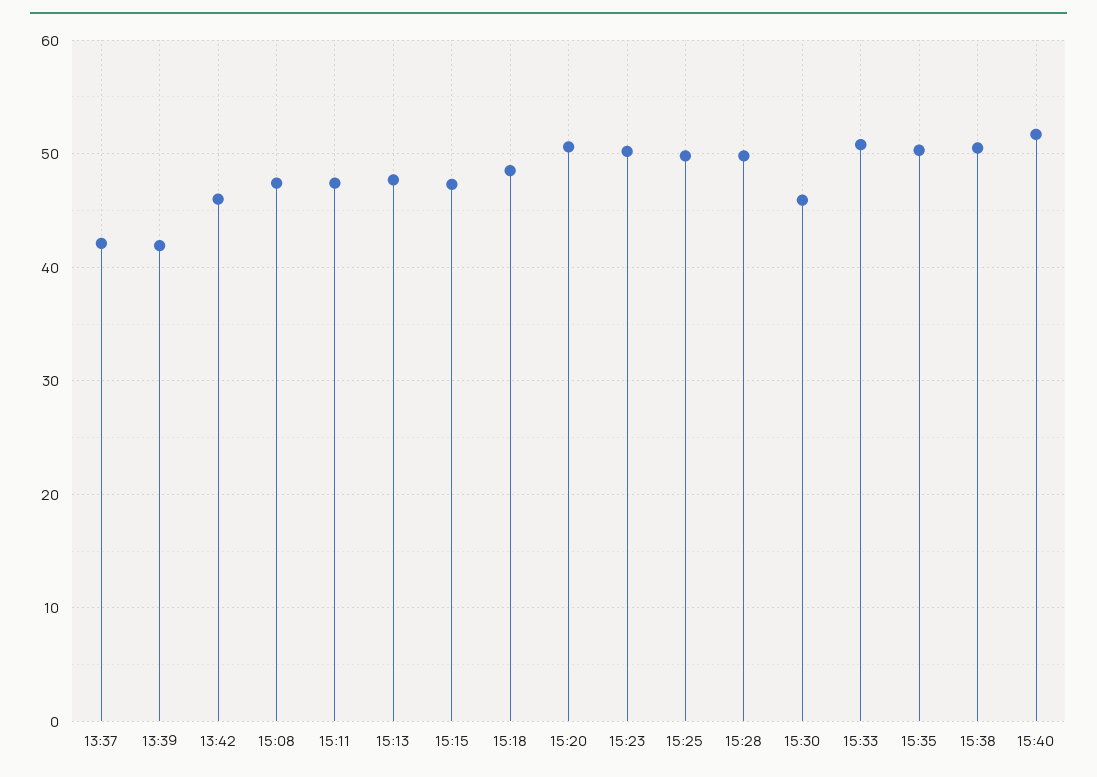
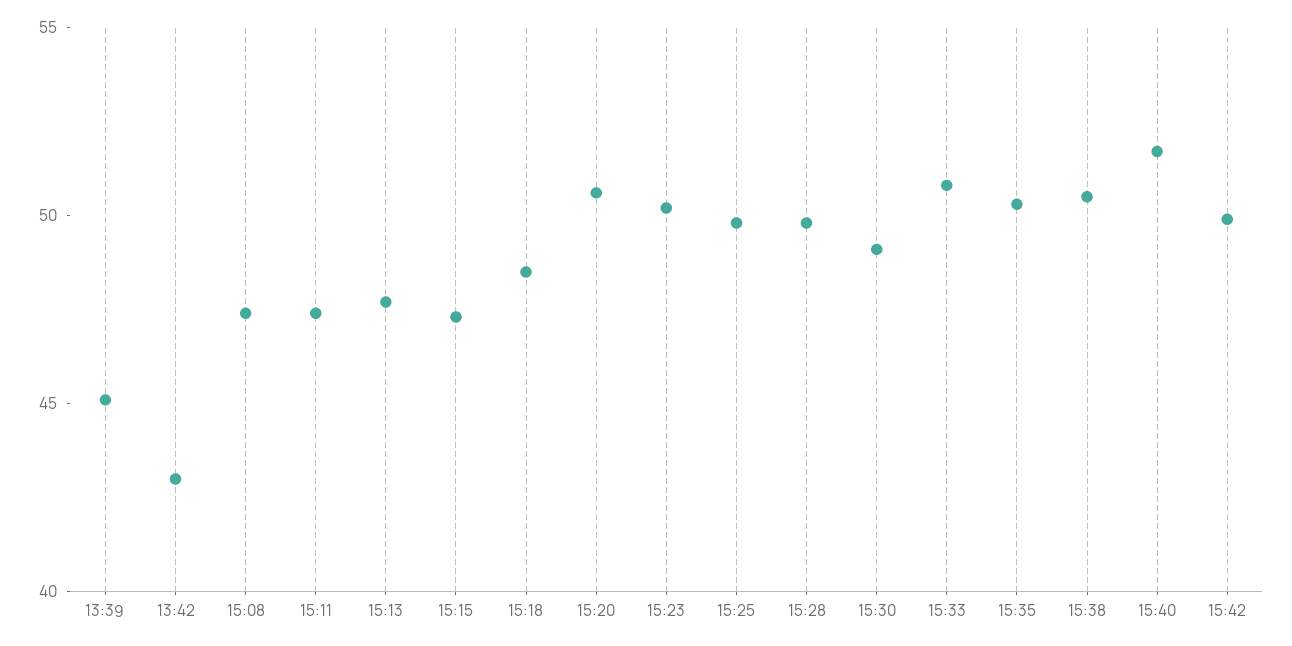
13:37: 42 -> none
13:39: 42 -> 45
13:42: 46 -> 43
15:30: 46 -> 49
15:42: none -> 50

